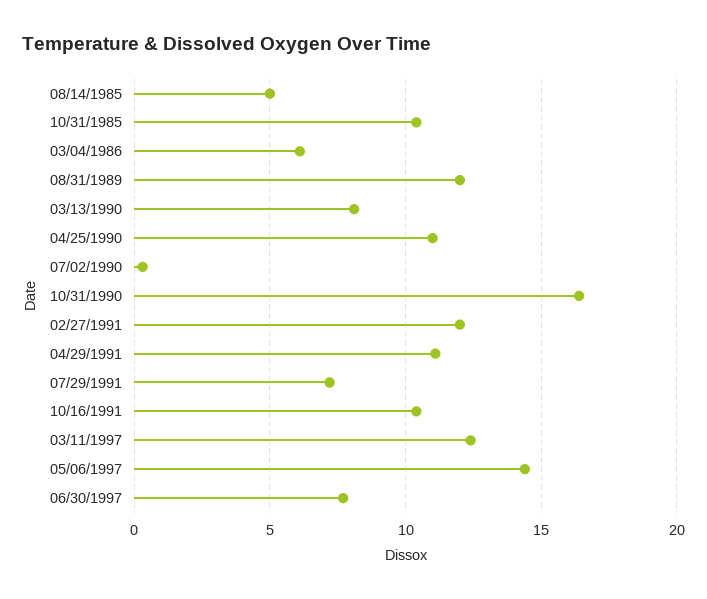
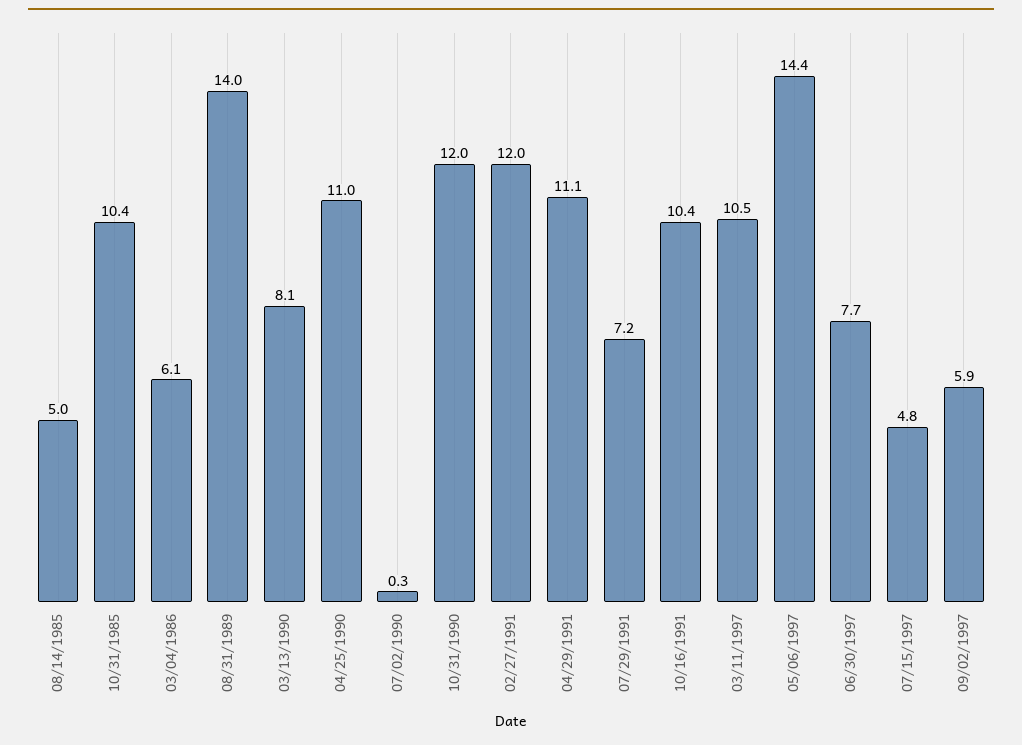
08/31/1989: 12 -> 14
10/31/1990: 16.5 -> 12
03/11/1997: 12.5 -> 10.5
07/15/1997: none -> 4.8
09/02/1997: none -> 5.9

